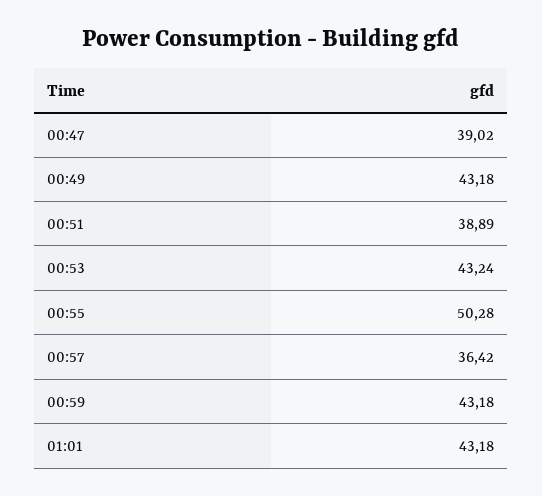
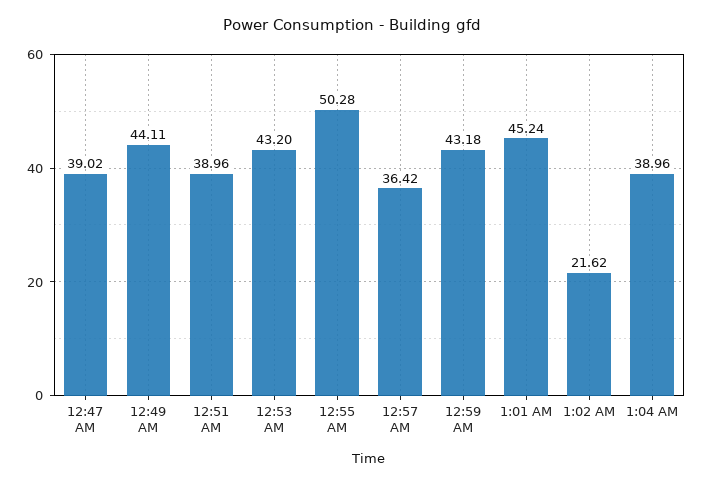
00:49: 43.18 -> 44.11
00:51: 38.89 -> 38.96
00:53: 43.24 -> 43.2
01:01: 43.18 -> 45.24
1:02 AM: none -> 21.62
1:04 AM: none -> 38.96

